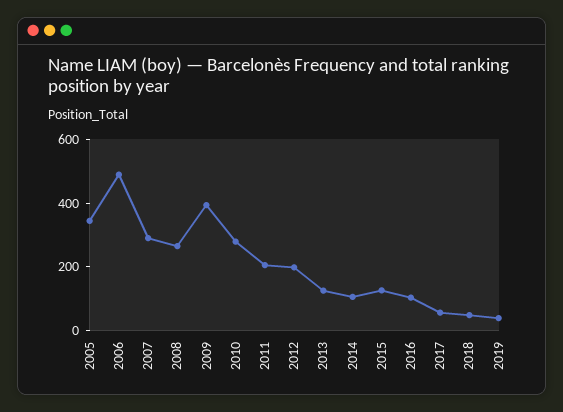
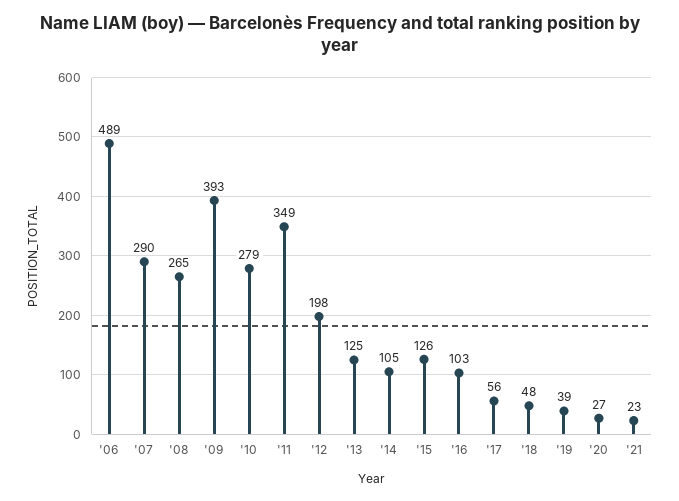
2005: 350 -> none
2011: 200 -> 349
'20: none -> 27
'21: none -> 23

